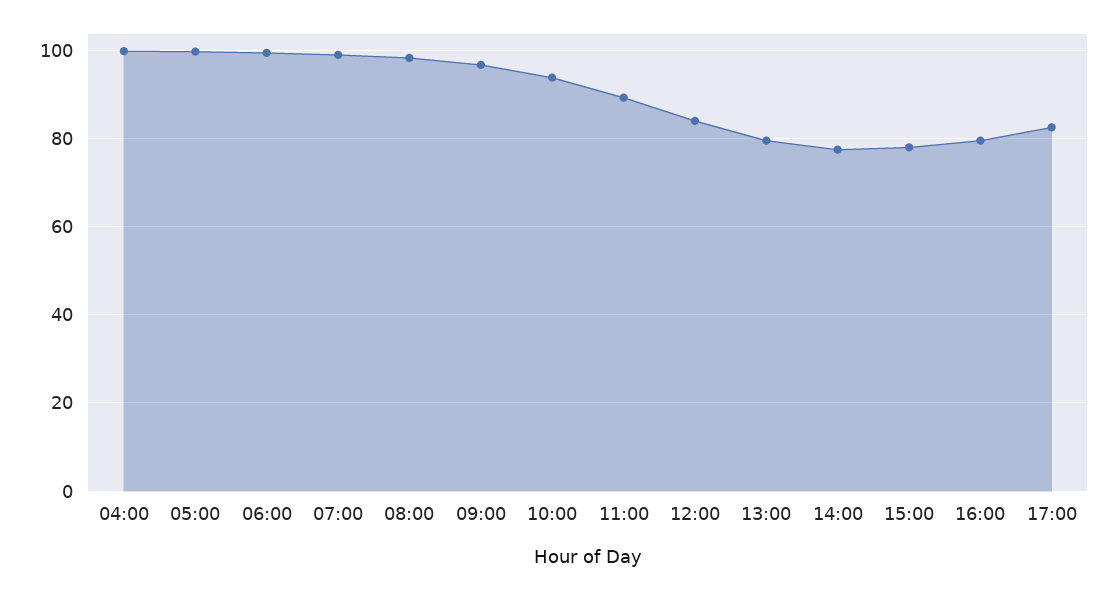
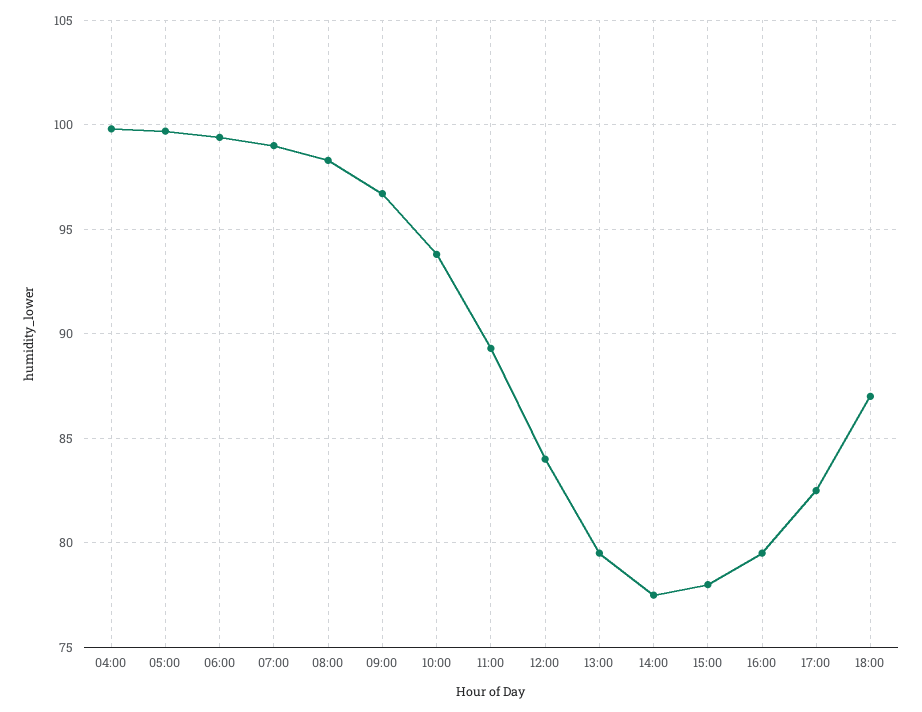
18:00: none -> 87

